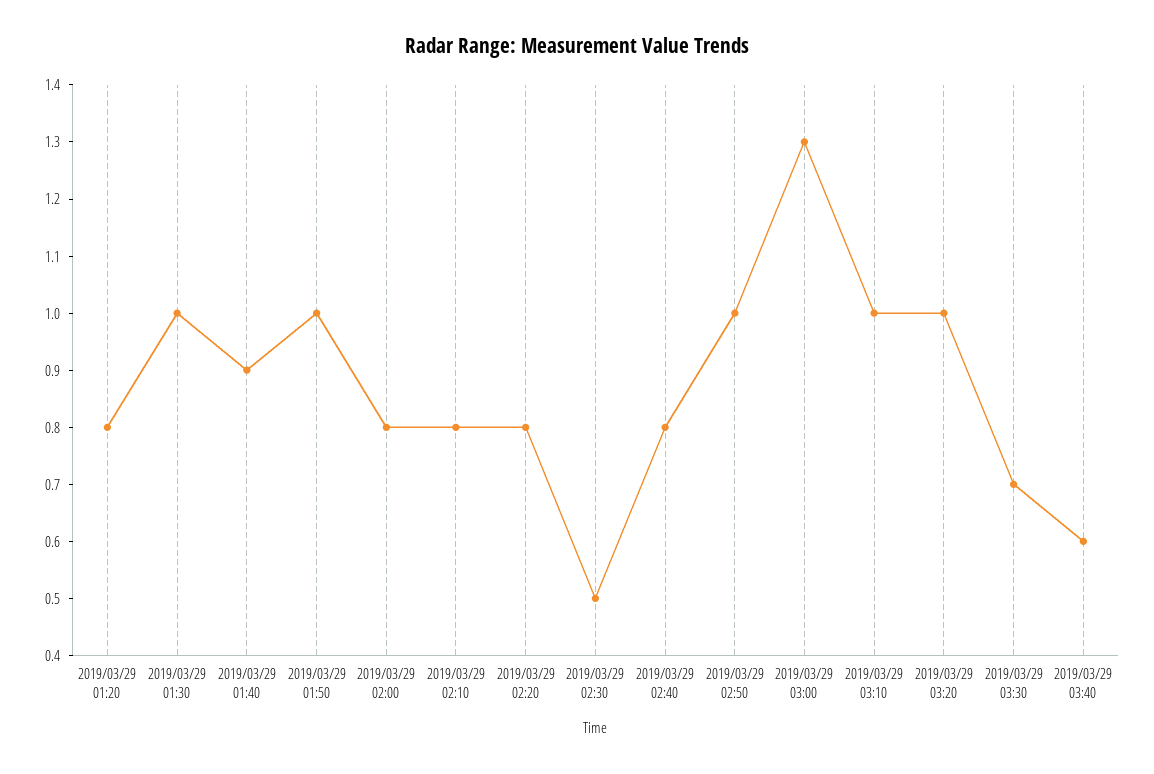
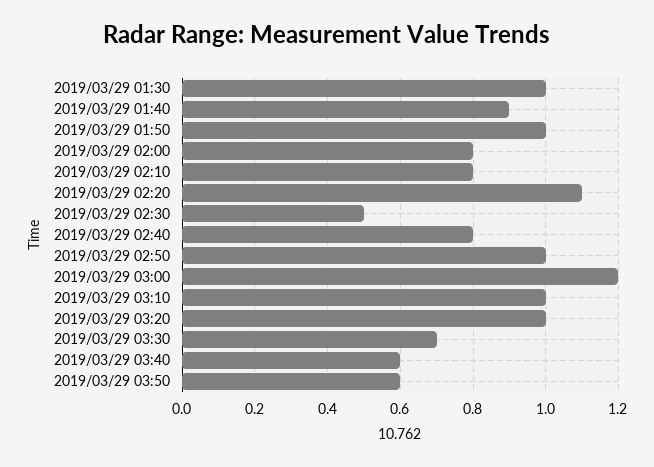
2019/03/29 01:20: 0.8 -> none
2019/03/29 02:20: 0.8 -> 1.1
2019/03/29 03:00: 1.3 -> 1.2
2019/03/29 03:50: none -> 0.6

